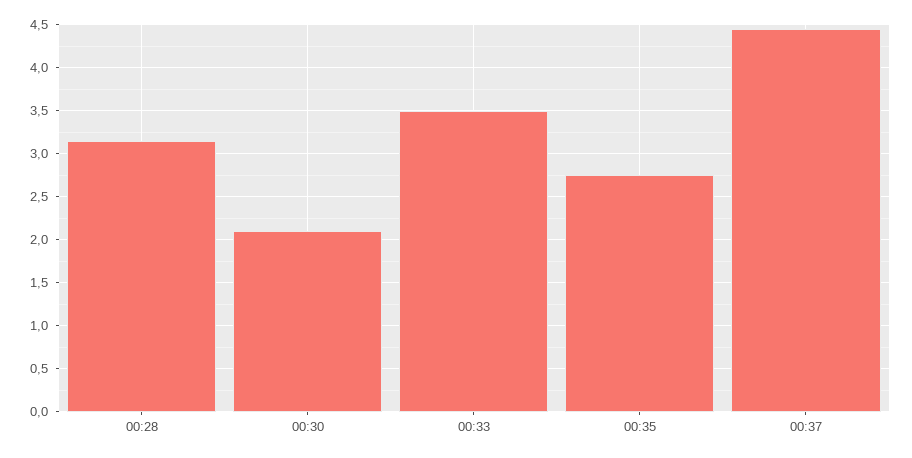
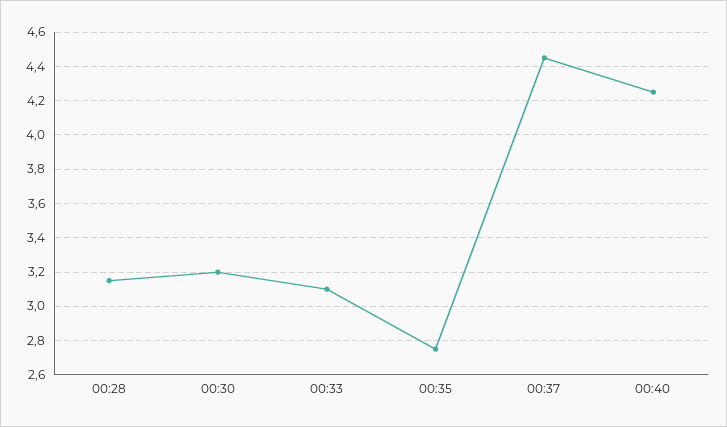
00:30: 2.1 -> 3.2
00:33: 3.5 -> 3.1
00:40: none -> 4.25

